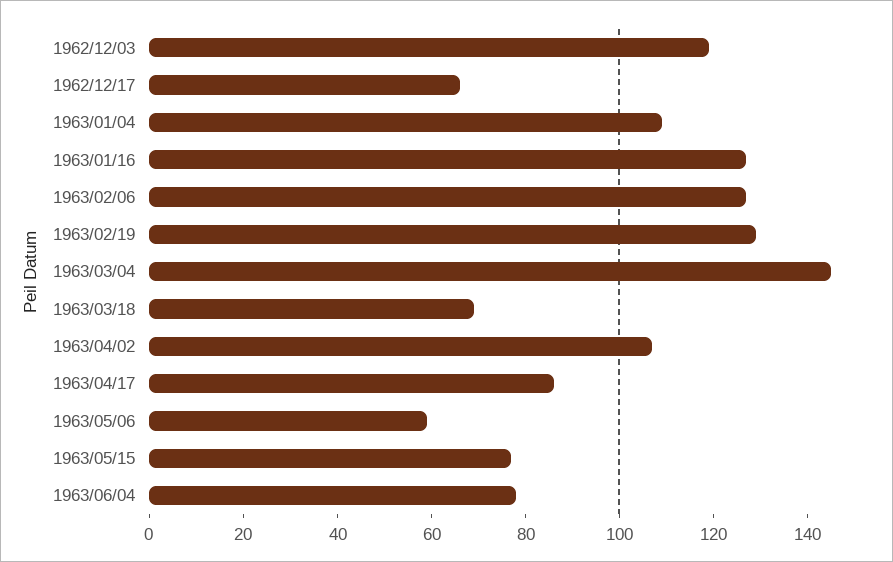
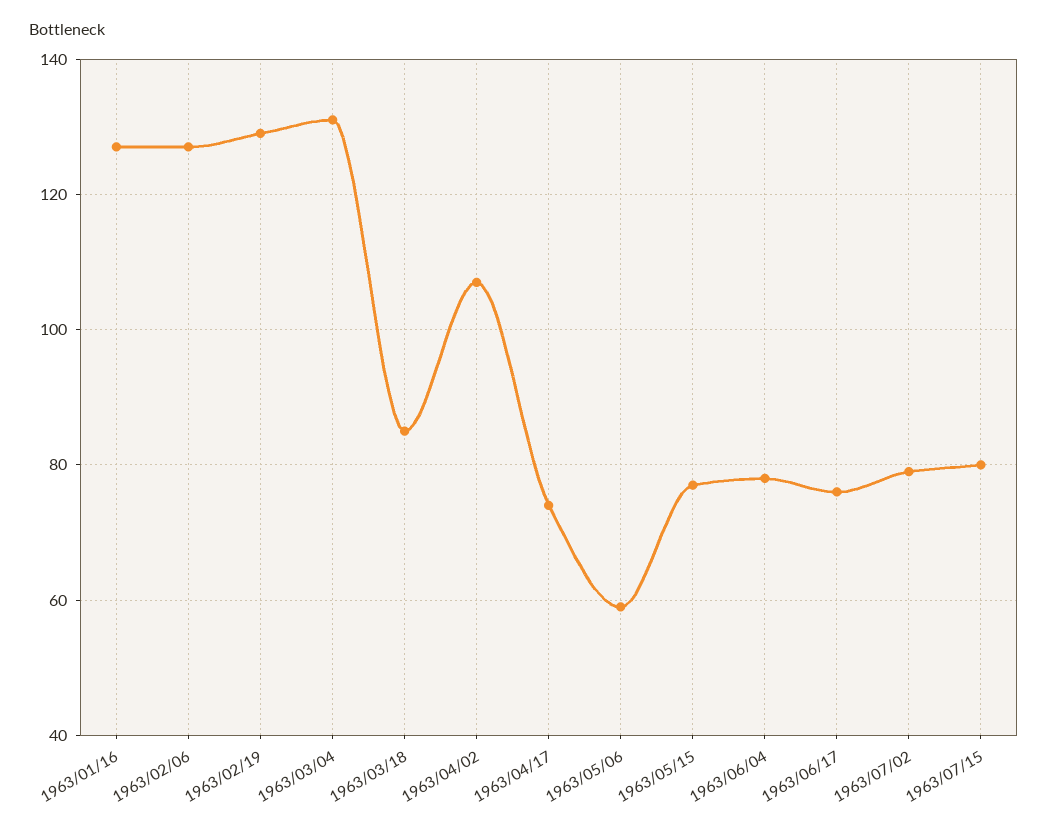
1962/12/03: 120 -> none
1962/12/17: 65 -> none
1963/01/04: 110 -> none
1963/03/04: 145 -> 130
1963/03/18: 70 -> 85
1963/04/17: 85 -> 75
1963/06/17: none -> 75
1963/07/02: none -> 80
1963/07/15: none -> 80

